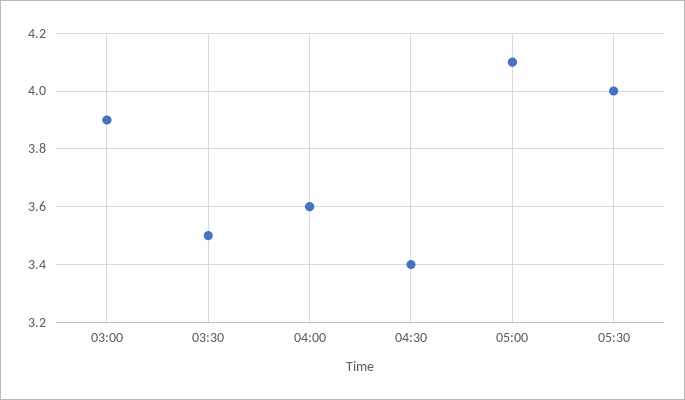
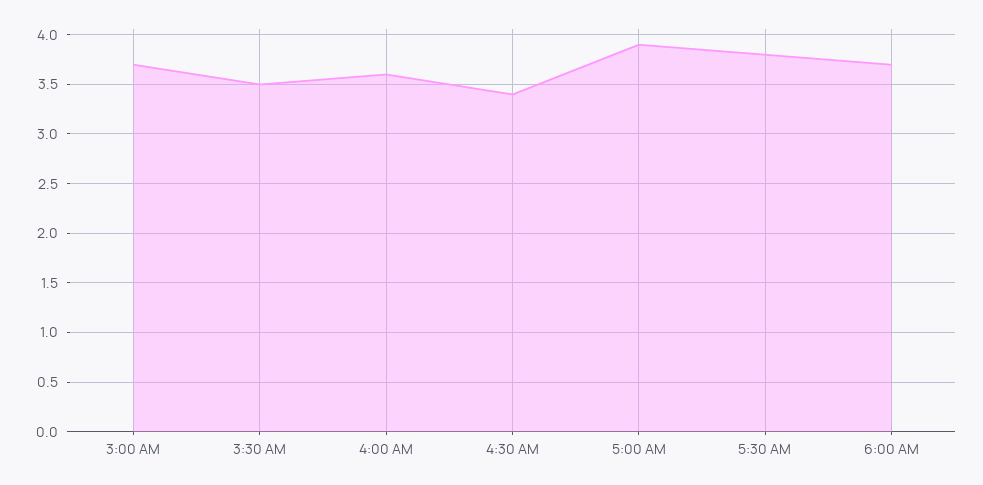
03:00: 3.9 -> 3.7
05:00: 4.1 -> 3.9
05:30: 4 -> 3.8
6:00 AM: none -> 3.7

